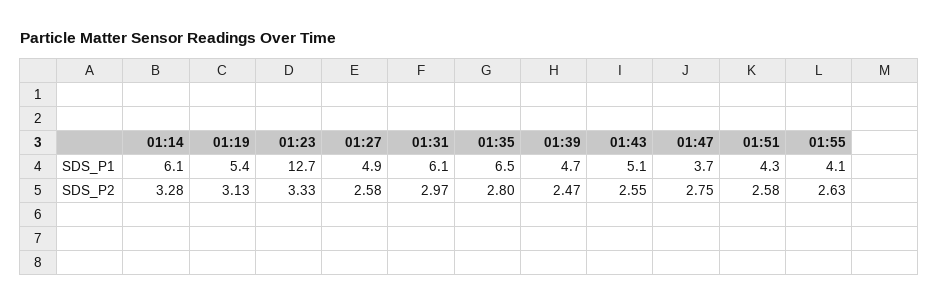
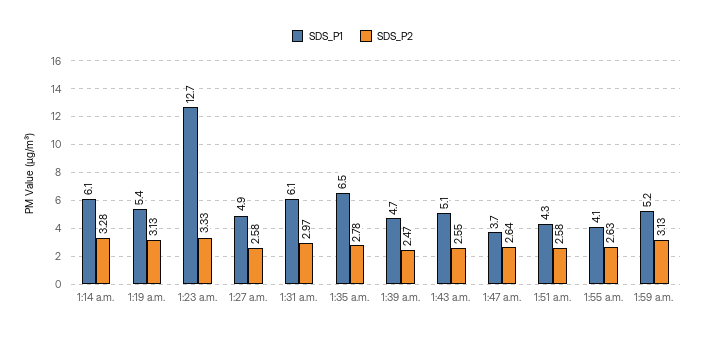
SDS_P2, 01:35: 2.8 -> 2.78
SDS_P2, 01:47: 2.75 -> 2.64
SDS_P1, 1:59 a.m.: none -> 5.2
SDS_P2, 1:59 a.m.: none -> 3.13

